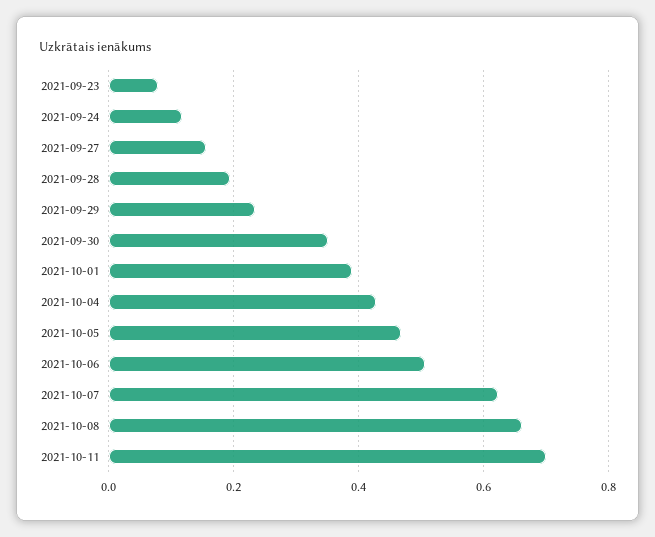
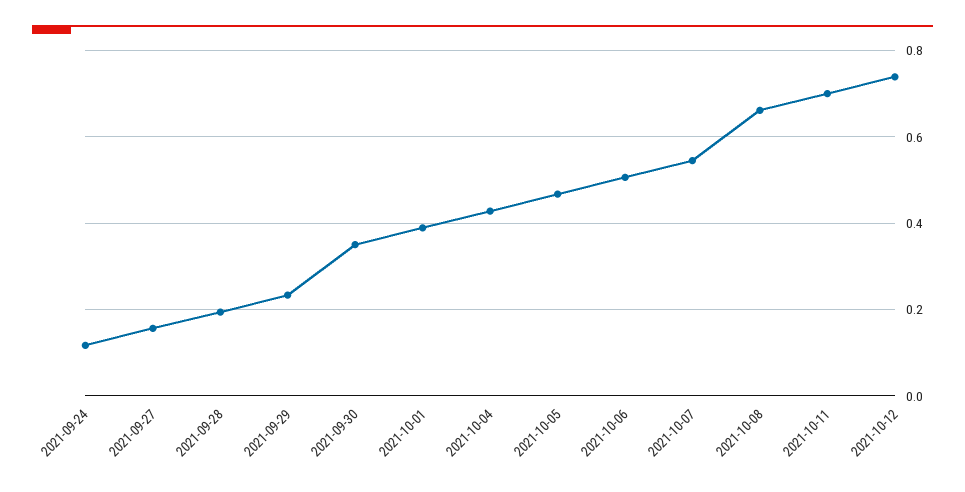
2021-09-23: 0.08 -> none
2021-10-07: 0.62 -> 0.54
2021-10-12: none -> 0.74

